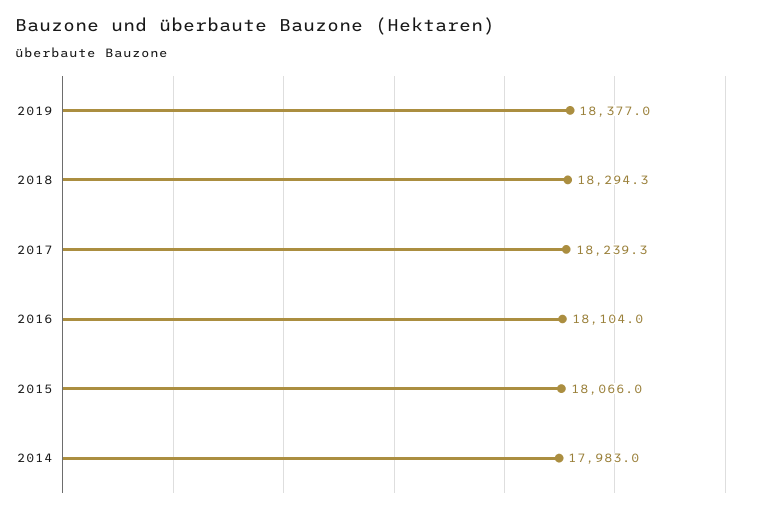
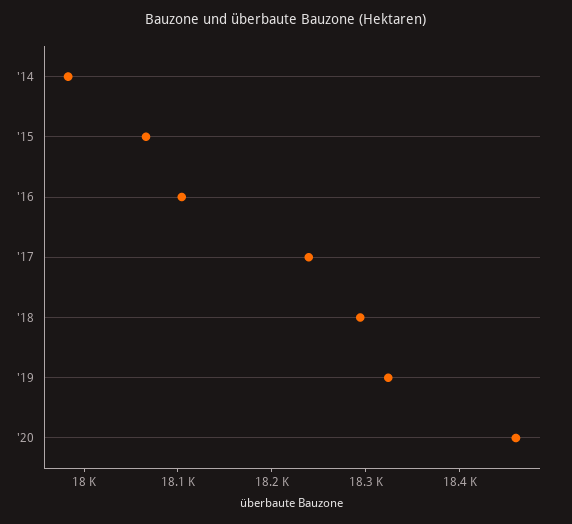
2019: 18377 -> 18320
'20: none -> 18460

